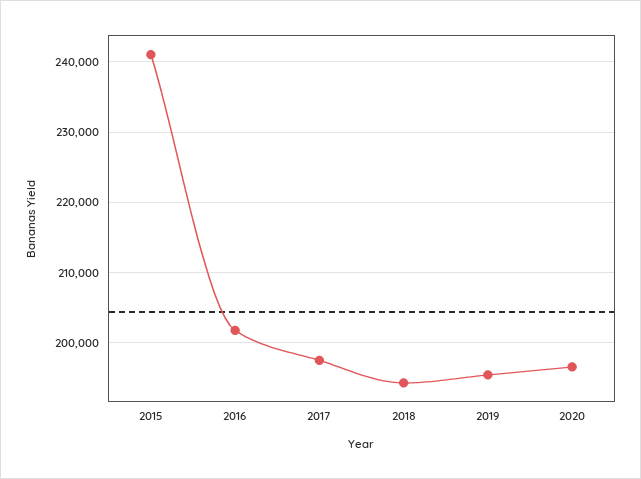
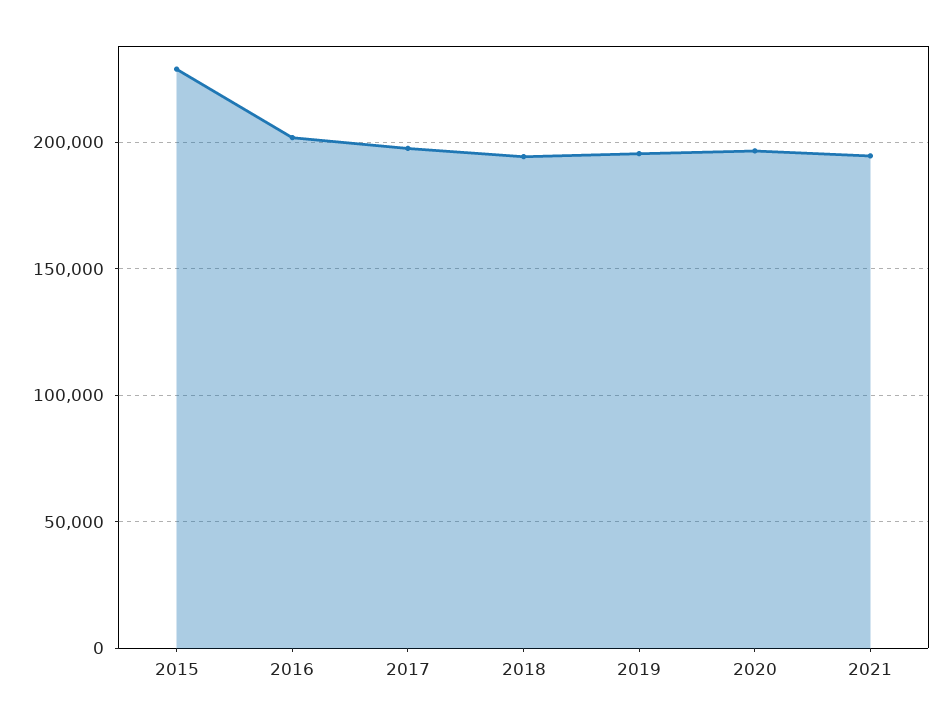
2015: 241000 -> 230000
2021: none -> 195000

